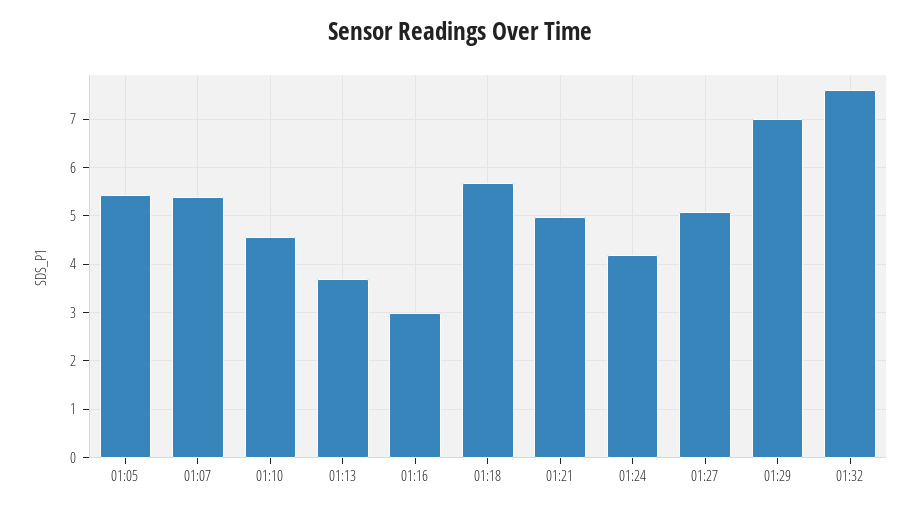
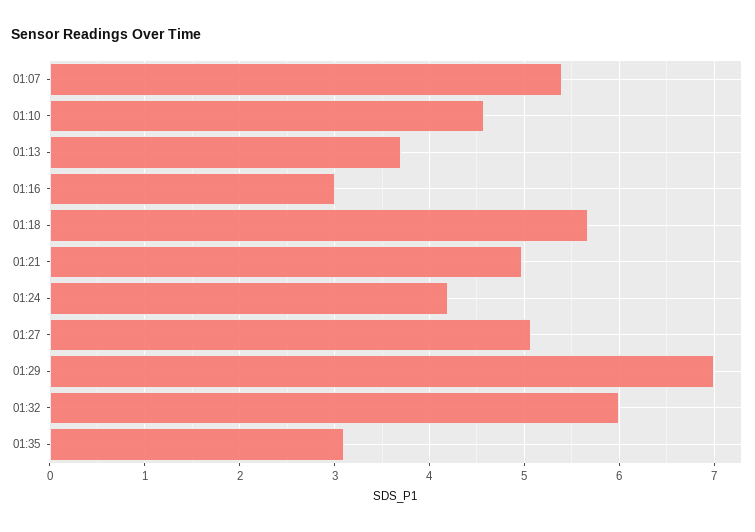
01:05: 5.4 -> none
01:32: 7.6 -> 6
01:35: none -> 3.1

